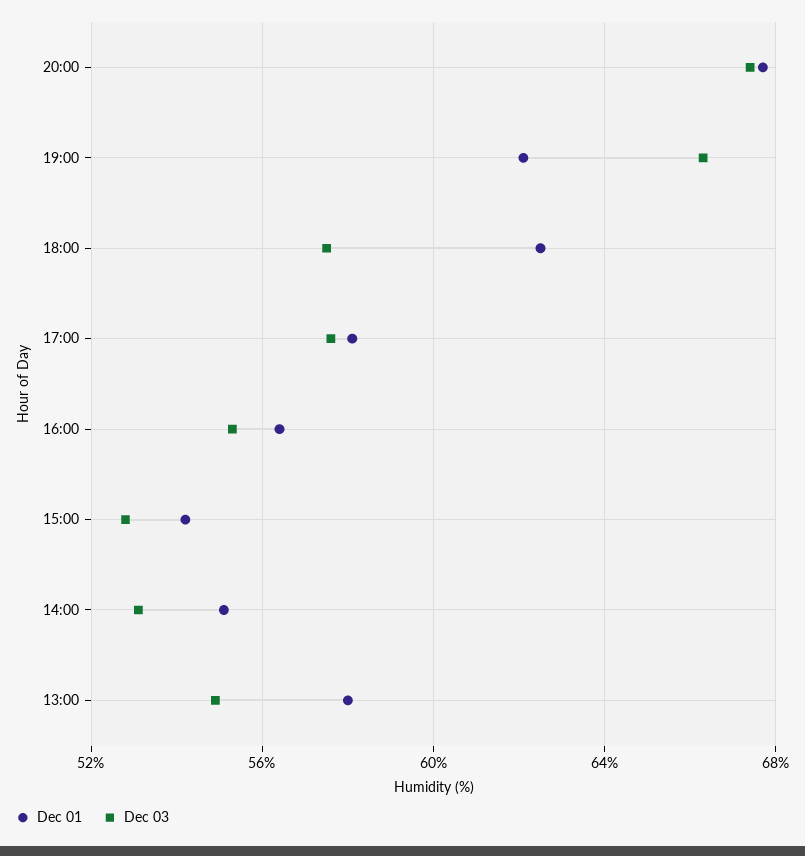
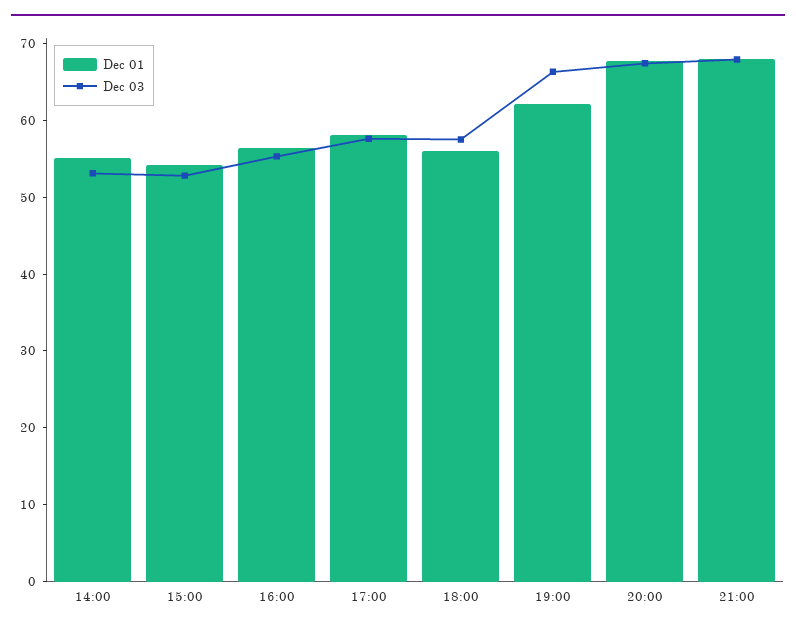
Dec 01, 18:00: 62.5 -> 56
Dec 01, 13:00: 58 -> none
Dec 03, 13:00: 55 -> none
Dec 01, 21:00: none -> 68
Dec 03, 21:00: none -> 68

